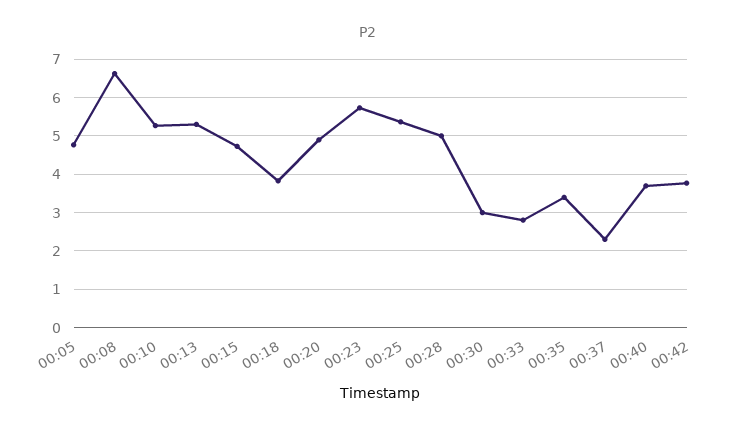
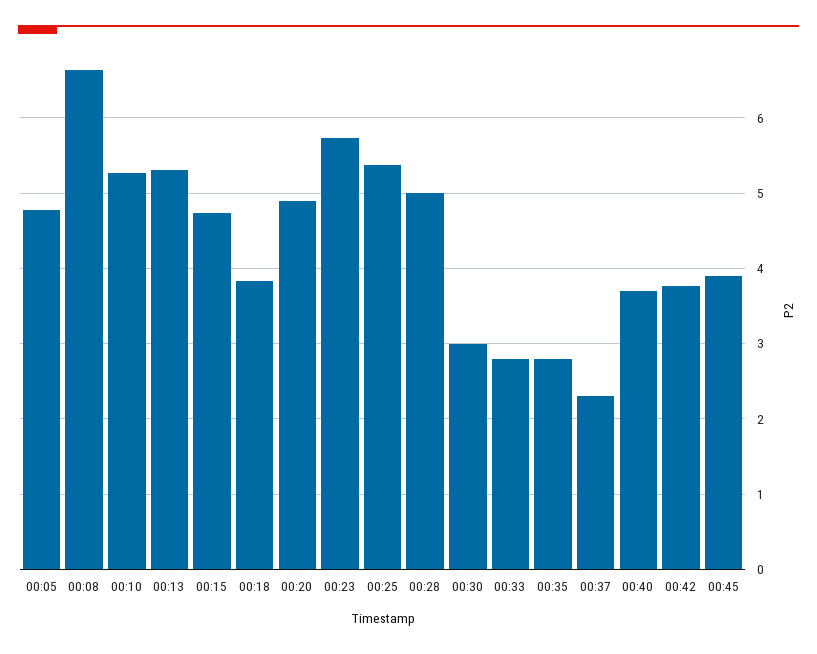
00:35: 3.4 -> 2.8
00:45: none -> 3.9

